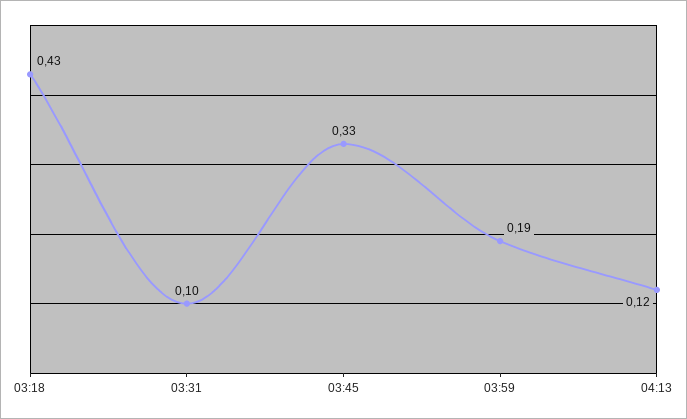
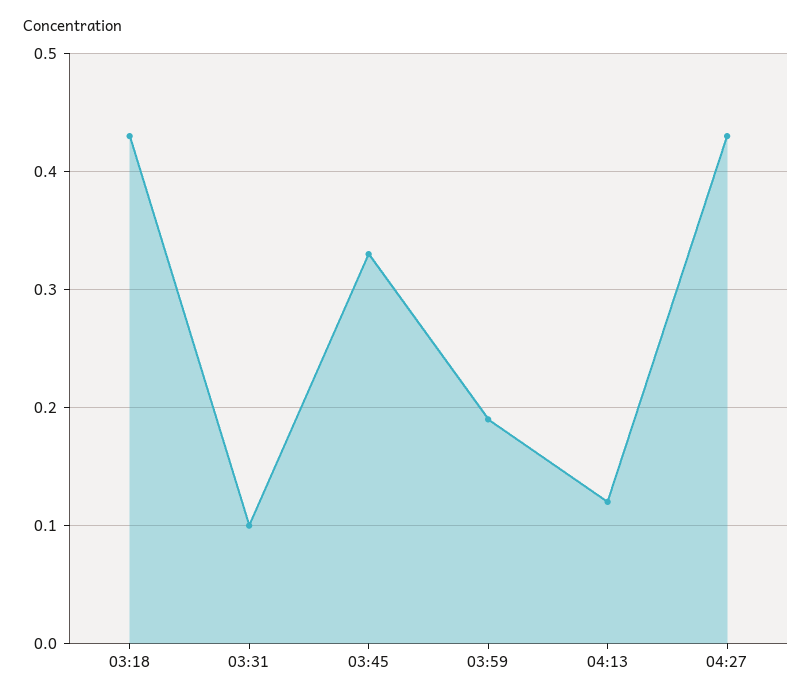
04:27: none -> 0.43

